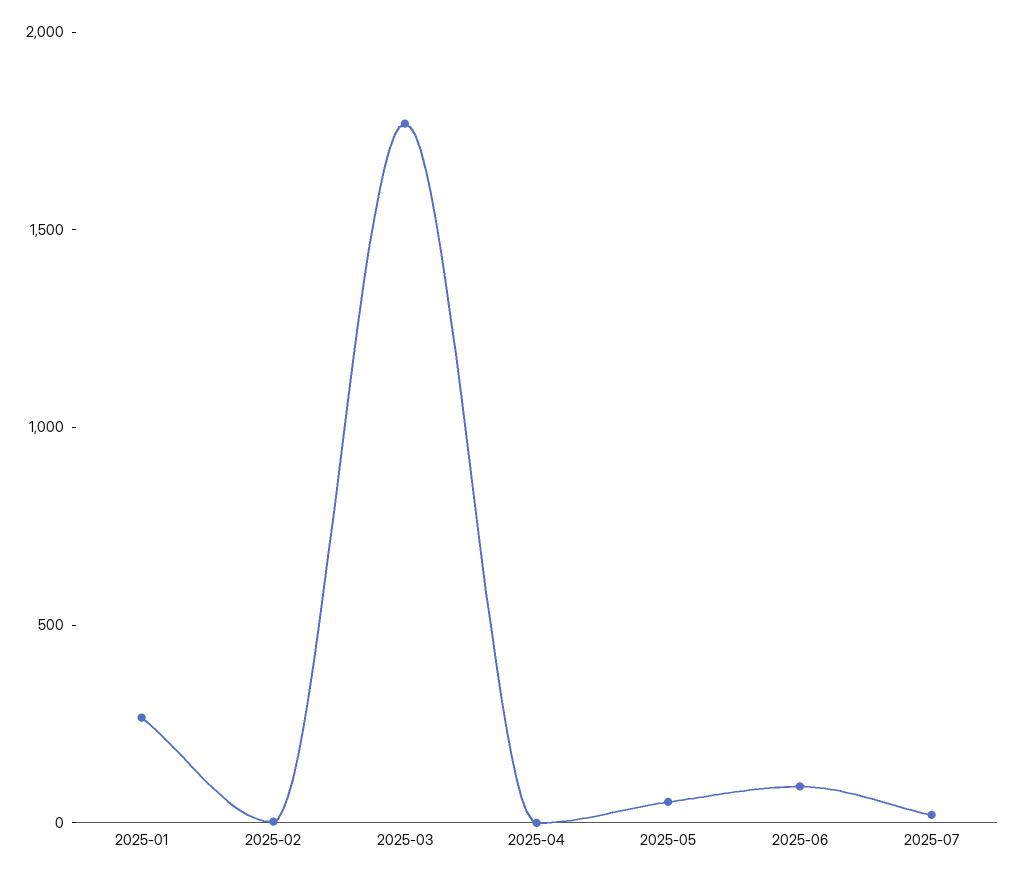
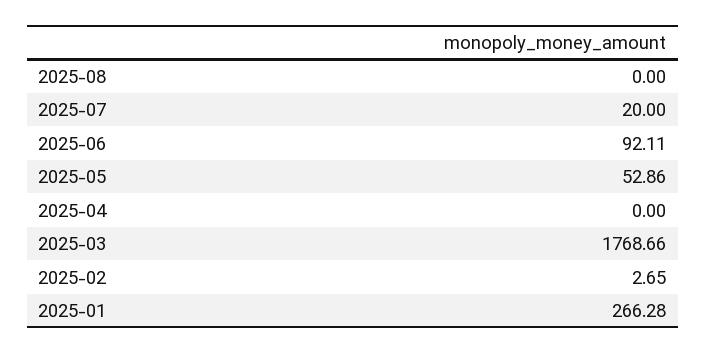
2025-08: none -> 0

